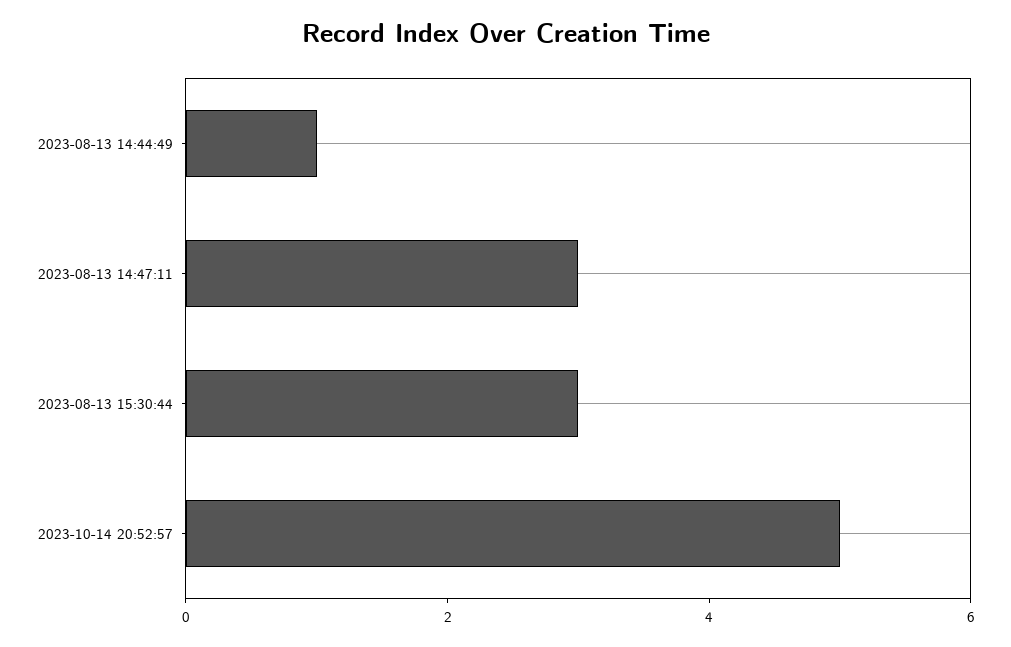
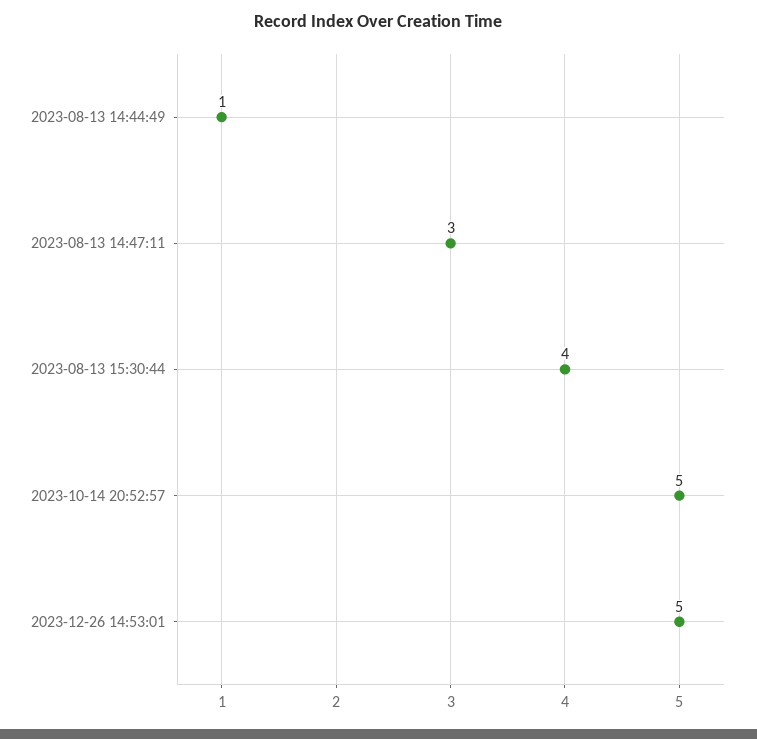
2023-08-13 15:30:44: 3 -> 4
2023-12-26 14:53:01: none -> 5

